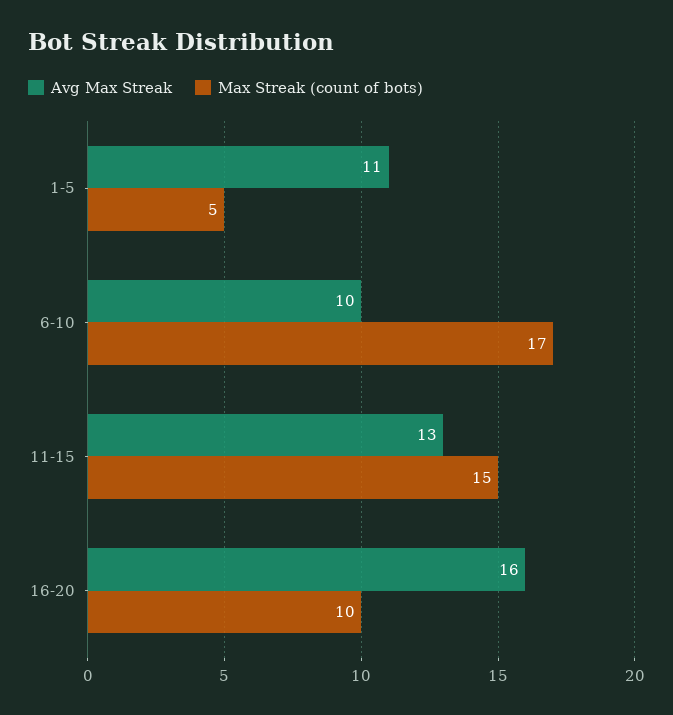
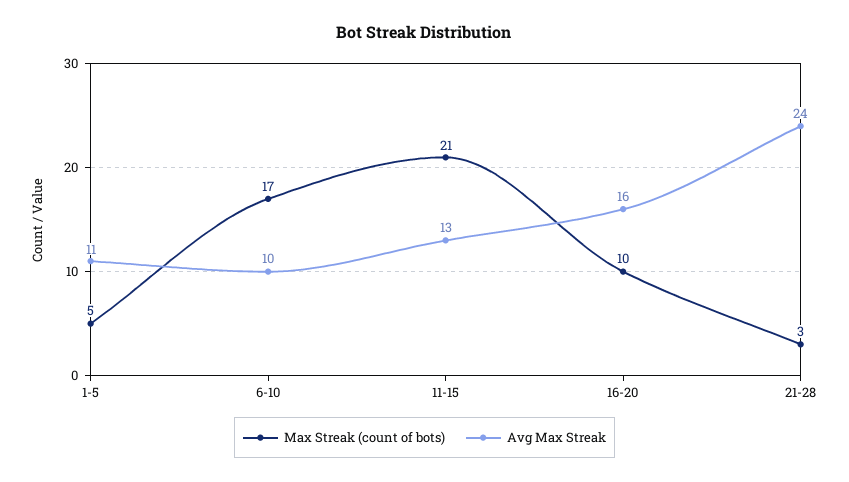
Max Streak (count of bots), 11-15: 15 -> 21
Max Streak (count of bots), 21-28: none -> 3
Avg Max Streak, 21-28: none -> 24

